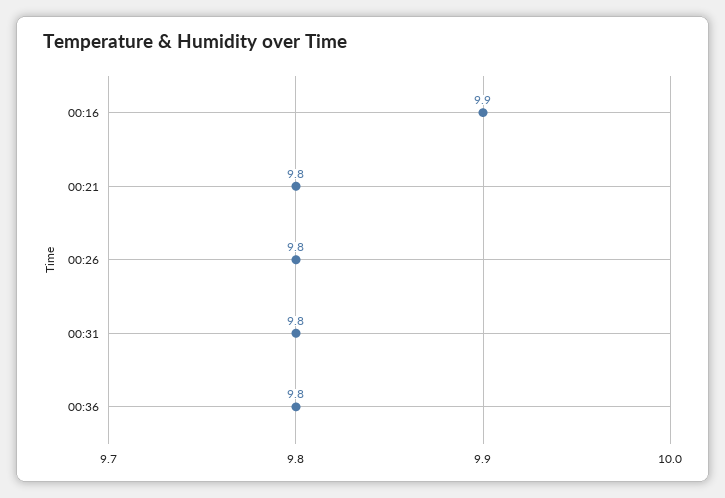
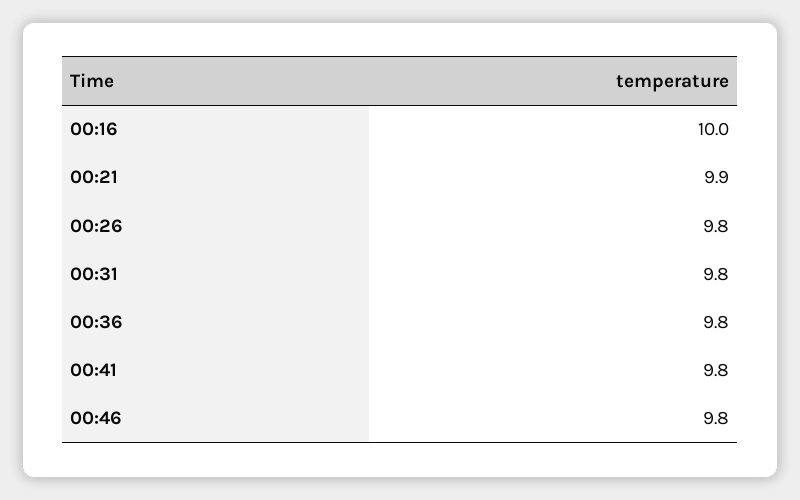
00:16: 9.9 -> 10
00:21: 9.8 -> 9.9
00:41: none -> 9.8
00:46: none -> 9.8

